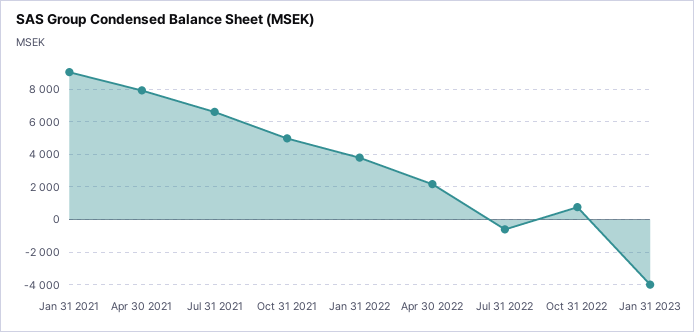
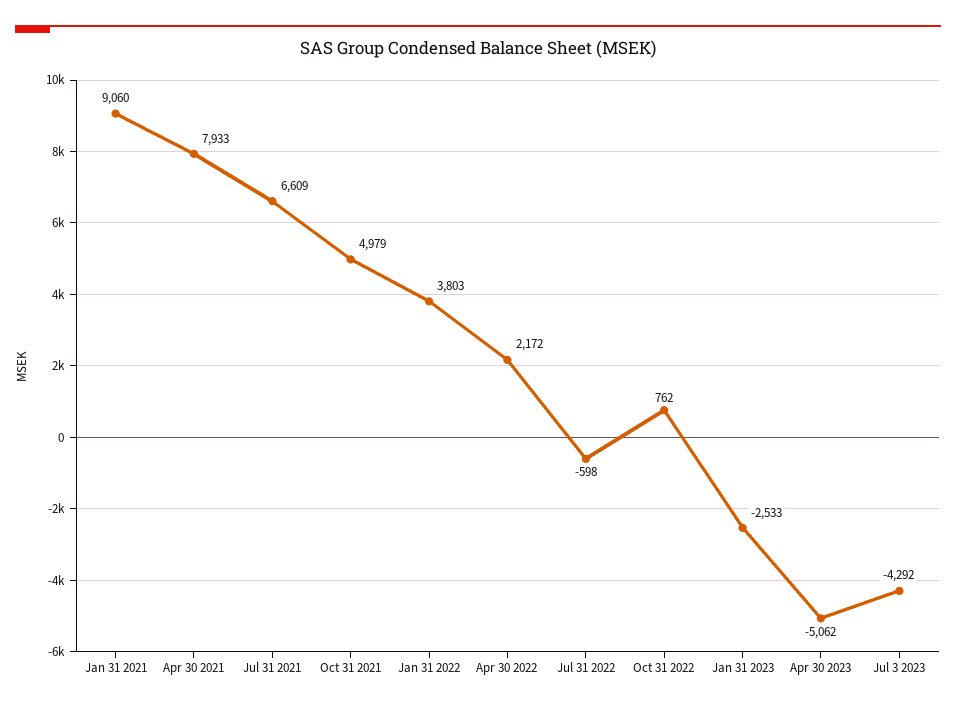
Jan 31 2023: -4000 -> -2533
Apr 30 2023: none -> -5062
Jul 3 2023: none -> -4292

